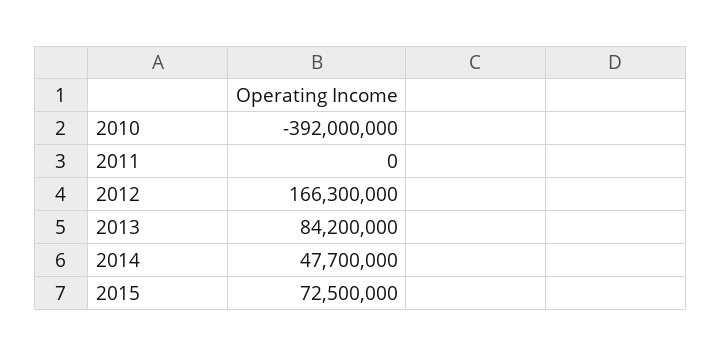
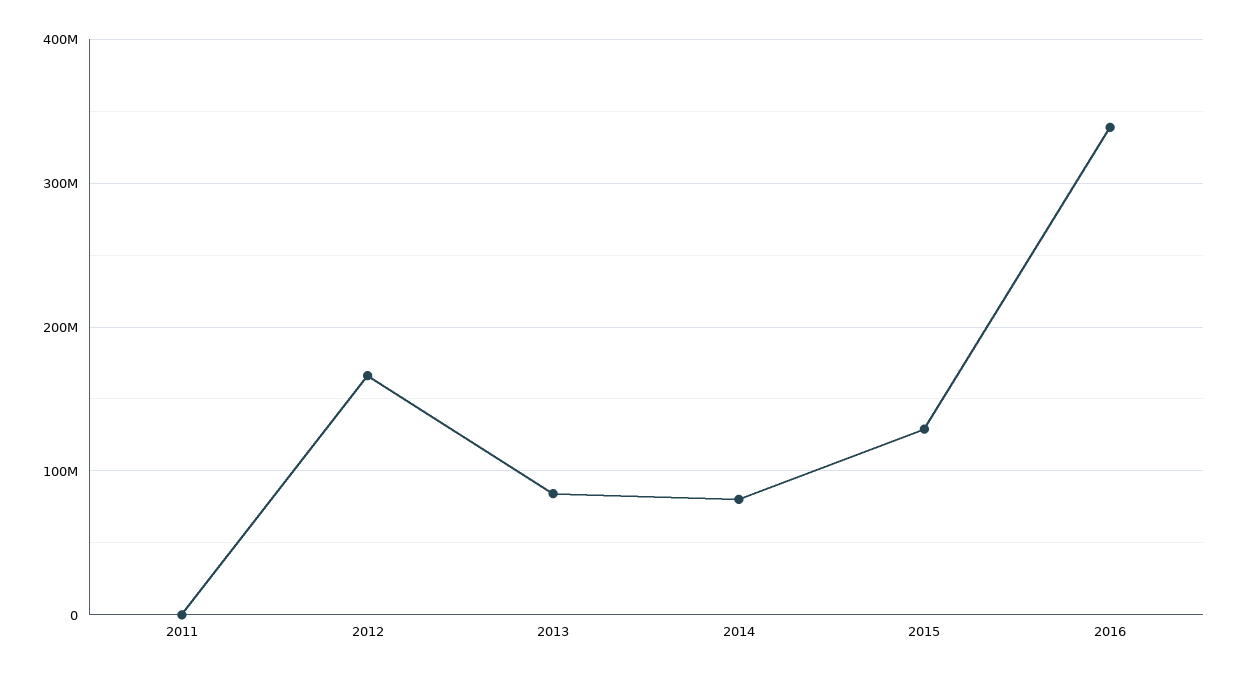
2010: -392000000 -> none
2014: 47700000 -> 80000000
2015: 72500000 -> 130000000
2016: none -> 340000000

